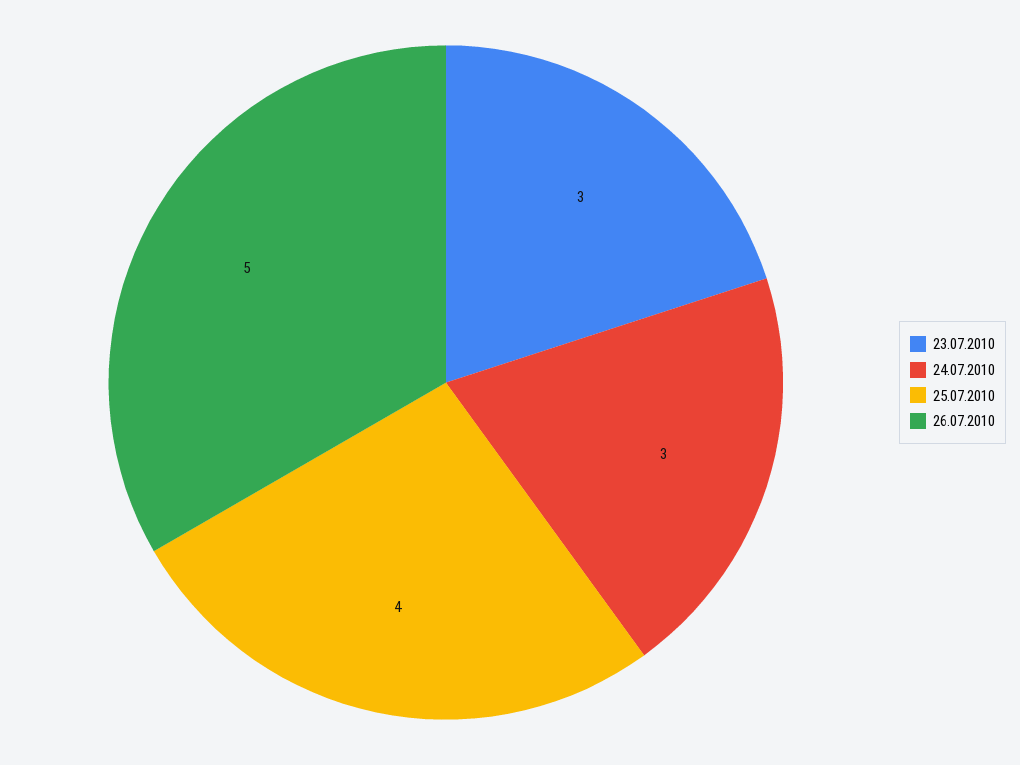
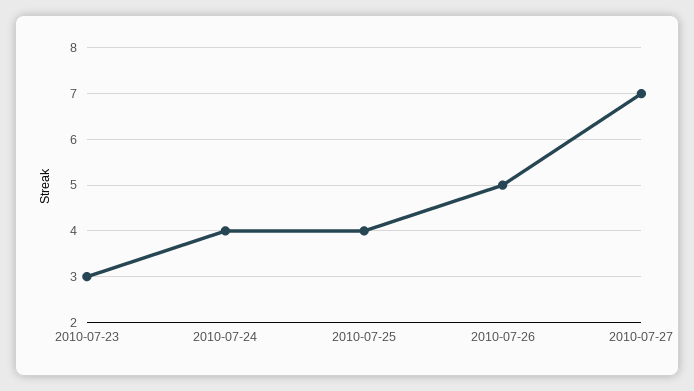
24.07.2010: 3 -> 4
2010-07-27: none -> 7

